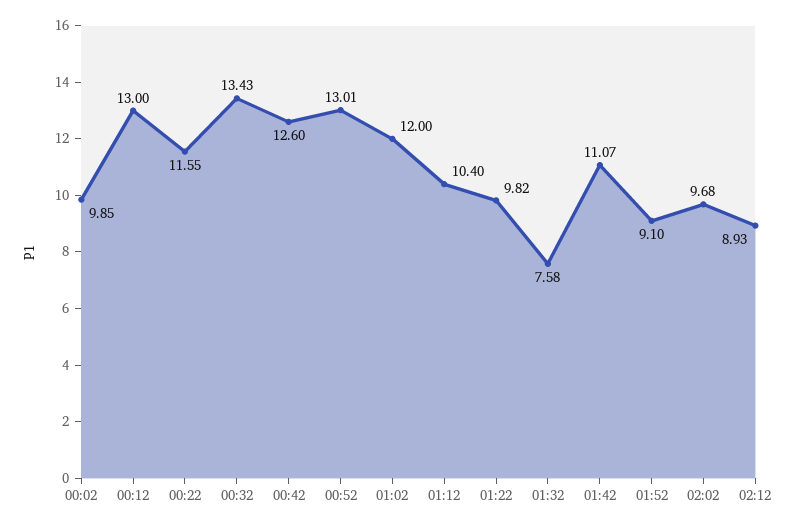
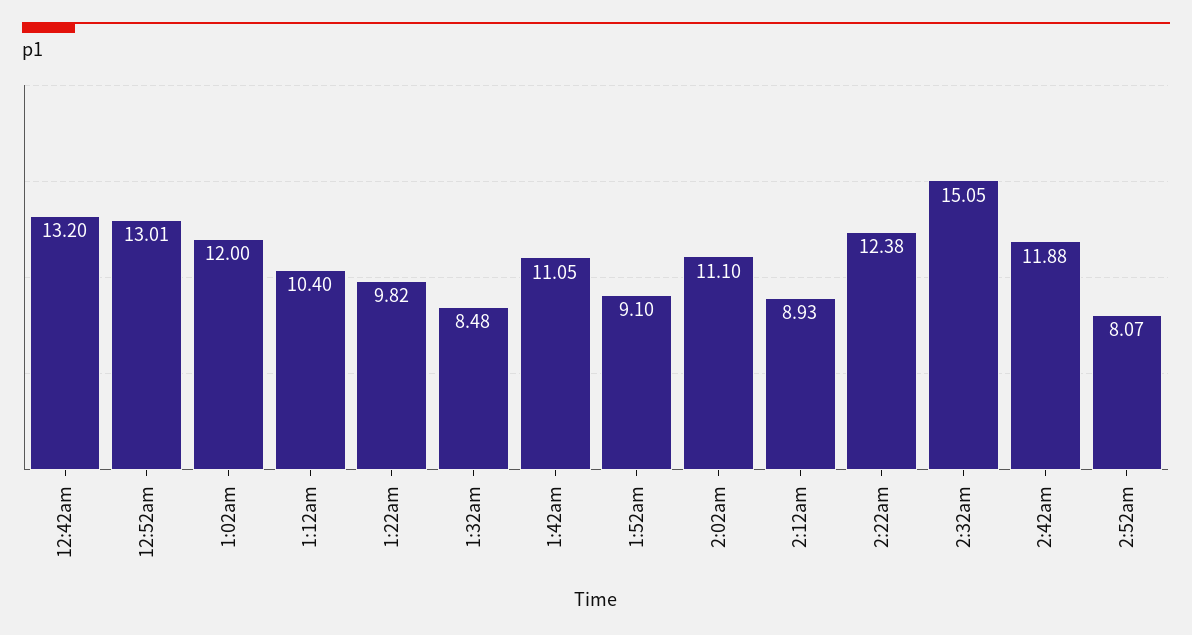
00:02: 9.85 -> none
00:12: 13 -> none
00:22: 11.55 -> none
00:32: 13.43 -> none
00:42: 12.6 -> 13.2
01:32: 7.58 -> 8.48
01:42: 11.07 -> 11.05
02:02: 9.68 -> 11.1
2:22am: none -> 12.38
2:32am: none -> 15.05
2:42am: none -> 11.88
2:52am: none -> 8.07

